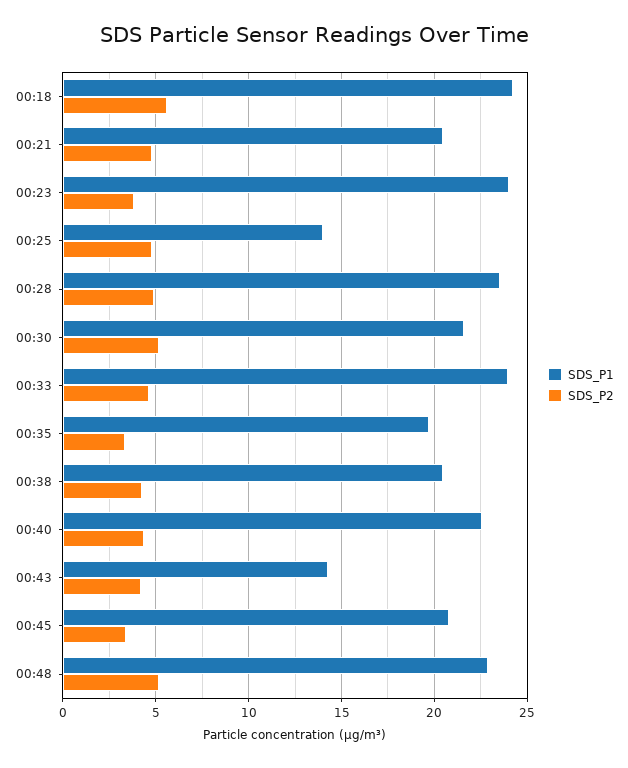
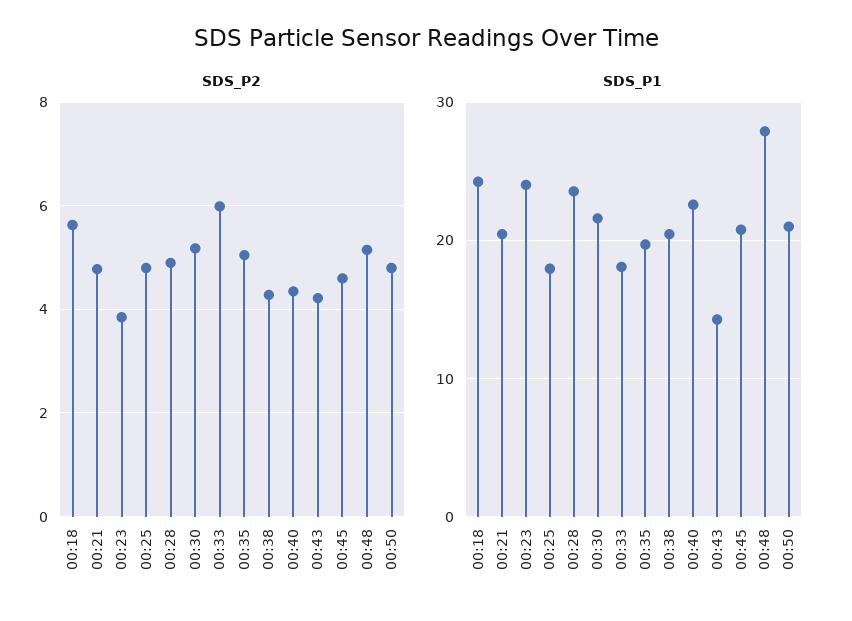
SDS_P1, 00:25: 14 -> 18
SDS_P1, 00:33: 24 -> 18
SDS_P2, 00:33: 4.5 -> 6
SDS_P2, 00:35: 3.5 -> 5
SDS_P2, 00:45: 3.5 -> 4.6
SDS_P1, 00:48: 23 -> 28
SDS_P2, 00:50: none -> 4.8
SDS_P1, 00:50: none -> 21

